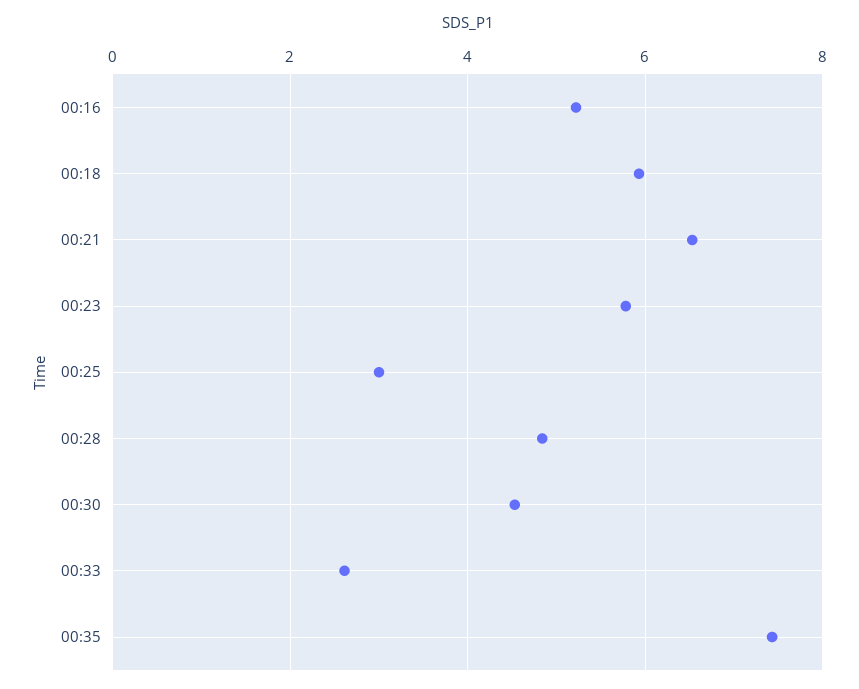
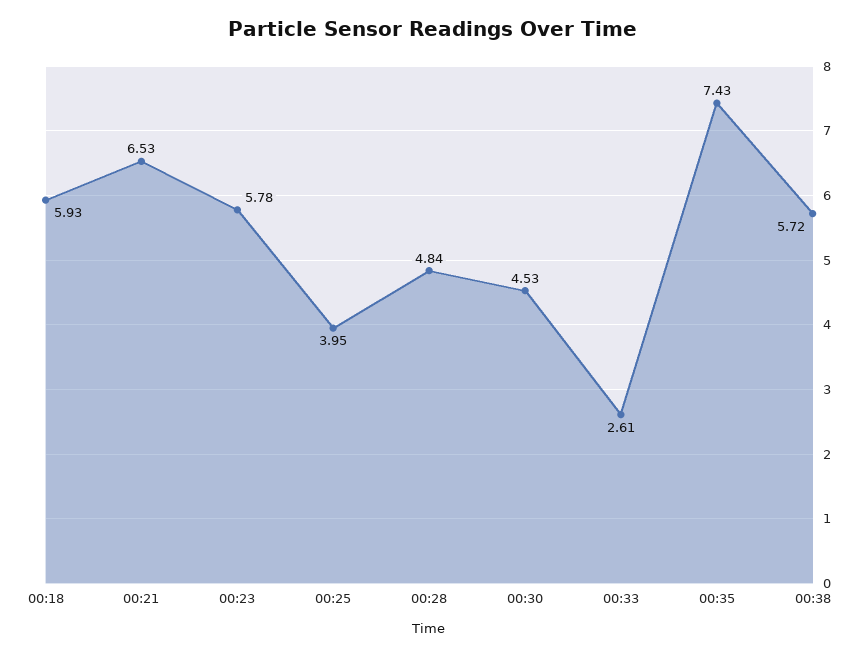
00:16: 5.2 -> none
00:25: 3 -> 3.95
00:38: none -> 5.72

